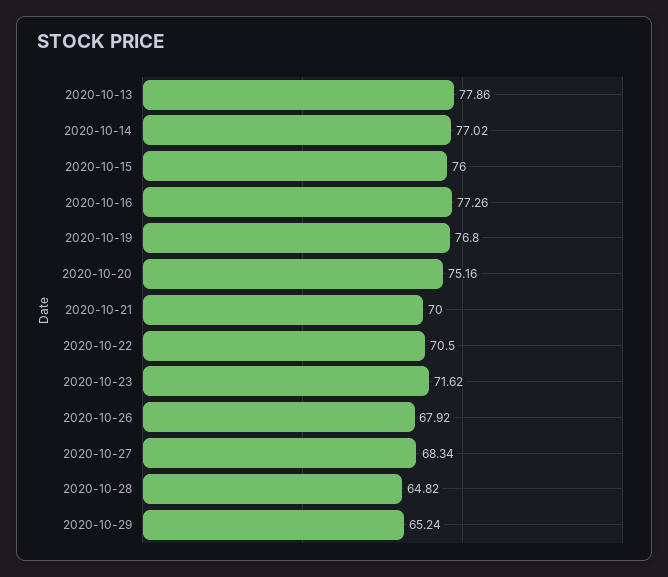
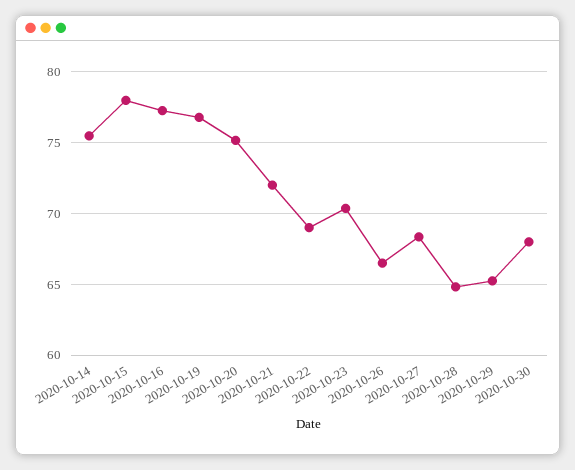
2020-10-13: 77.86 -> none
2020-10-14: 77.02 -> 75.5
2020-10-15: 76 -> 78
2020-10-21: 70 -> 72
2020-10-22: 70.5 -> 69
2020-10-23: 71.62 -> 70.5
2020-10-26: 67.92 -> 66.5
2020-10-30: none -> 68

